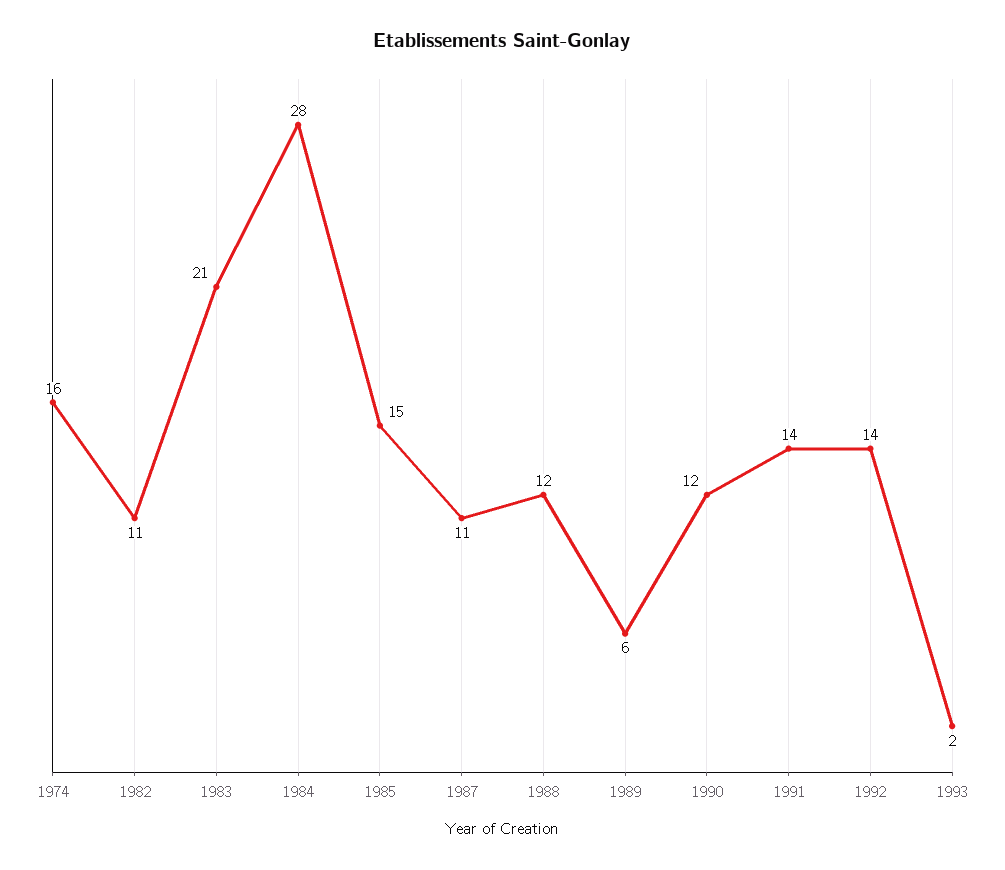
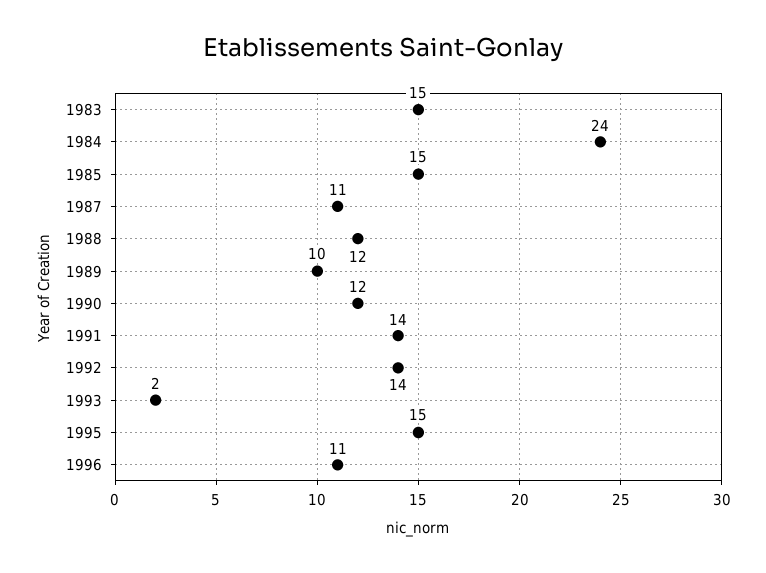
1974: 16 -> none
1982: 11 -> none
1983: 21 -> 15
1984: 28 -> 24
1989: 6 -> 10
1995: none -> 15
1996: none -> 11

